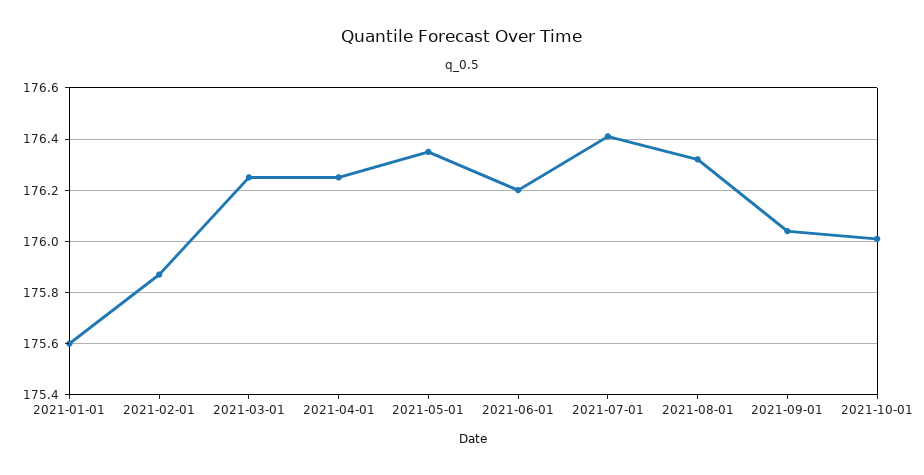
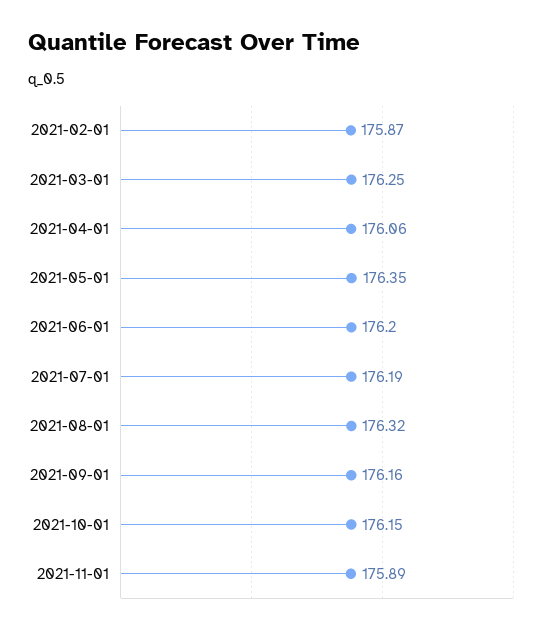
2021-01-01: 175.6 -> none
2021-04-01: 176.25 -> 176.06
2021-07-01: 176.4 -> 176.19
2021-09-01: 176.05 -> 176.16
2021-10-01: 176 -> 176.15
2021-11-01: none -> 175.89

